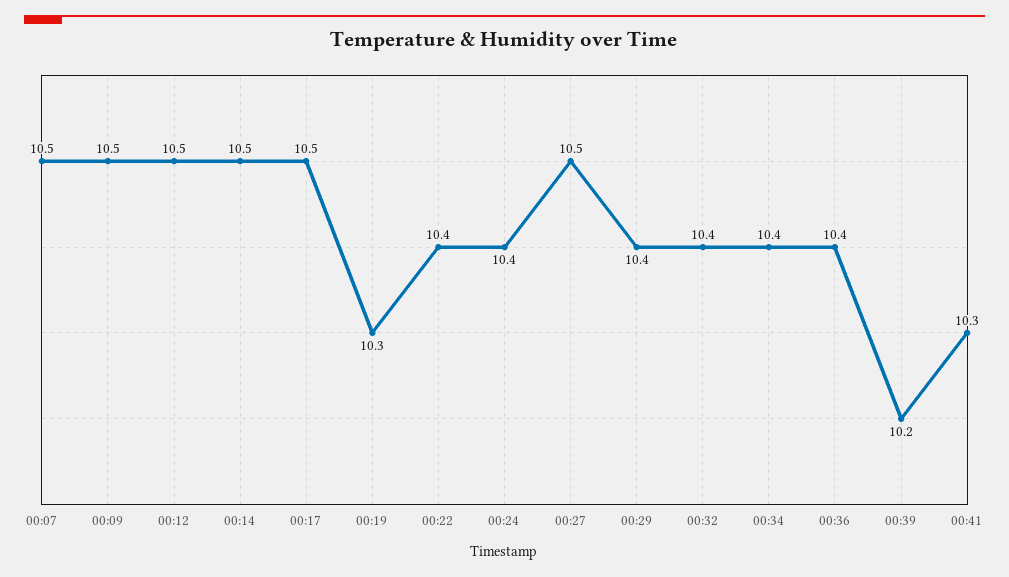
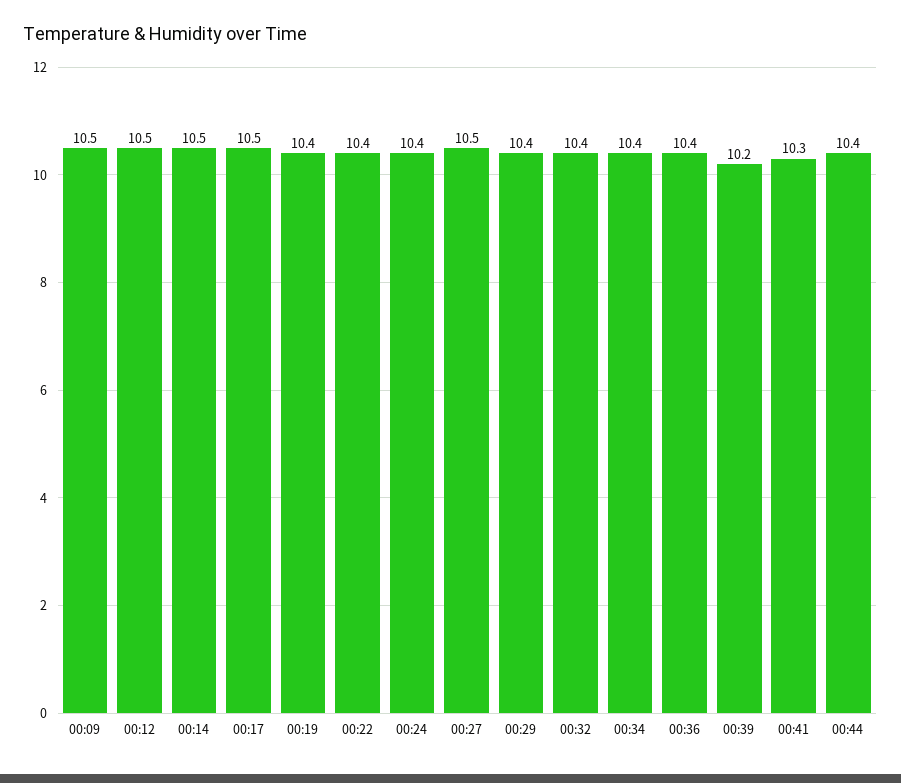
00:07: 10.5 -> none
00:19: 10.3 -> 10.4
00:44: none -> 10.4

